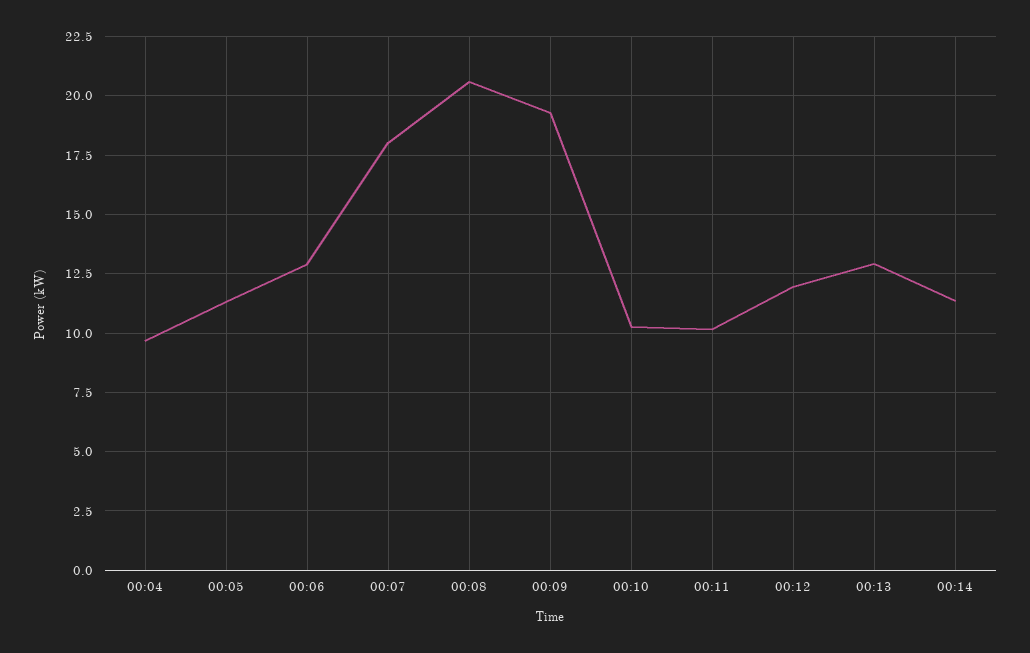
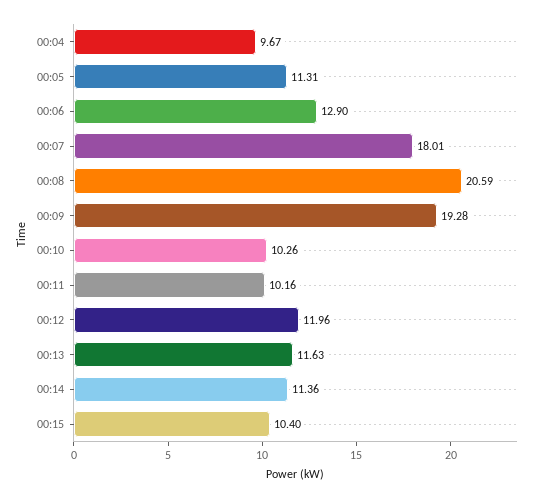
00:13: 13 -> 11.63
00:15: none -> 10.4

